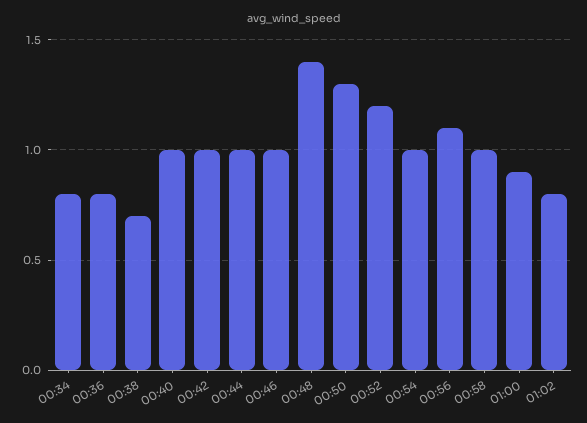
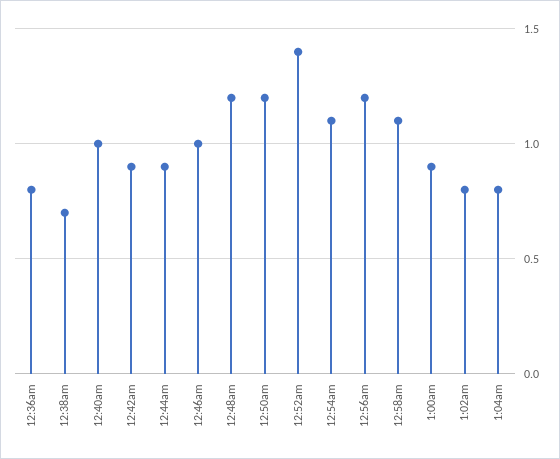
00:34: 0.8 -> none
00:42: 1 -> 0.9
00:44: 1 -> 0.9
00:48: 1.4 -> 1.2
00:50: 1.3 -> 1.2
00:52: 1.2 -> 1.4
00:54: 1 -> 1.1
00:56: 1.1 -> 1.2
00:58: 1 -> 1.1
1:04am: none -> 0.8

